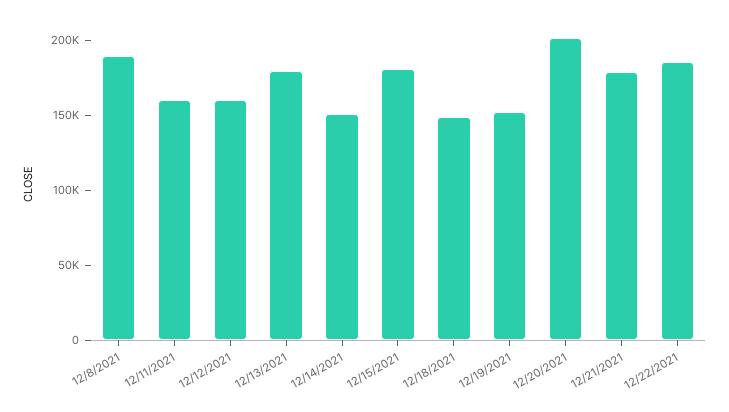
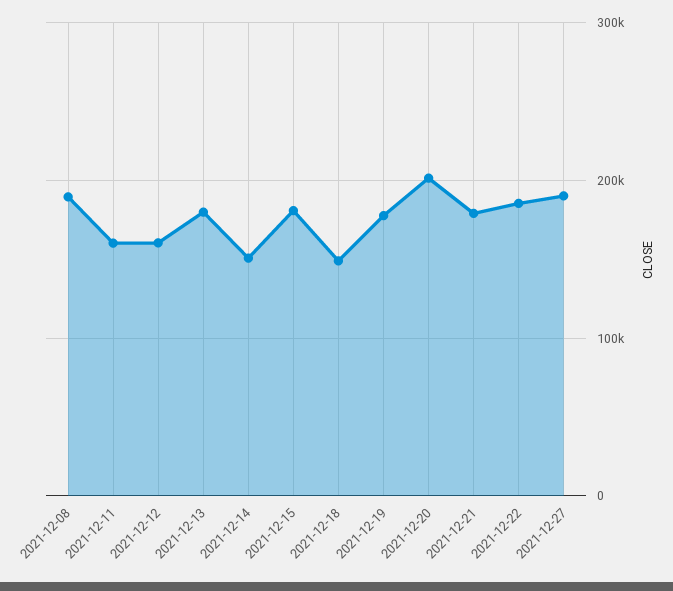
12/19/2021: 150000 -> 180000
2021-12-27: none -> 190000

